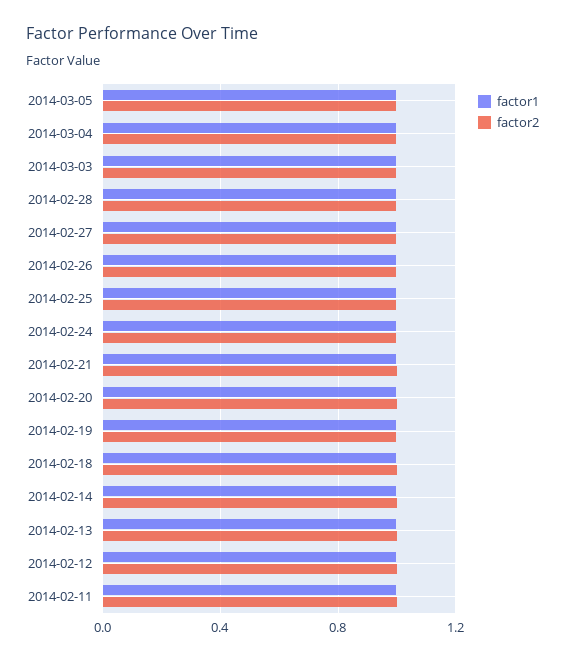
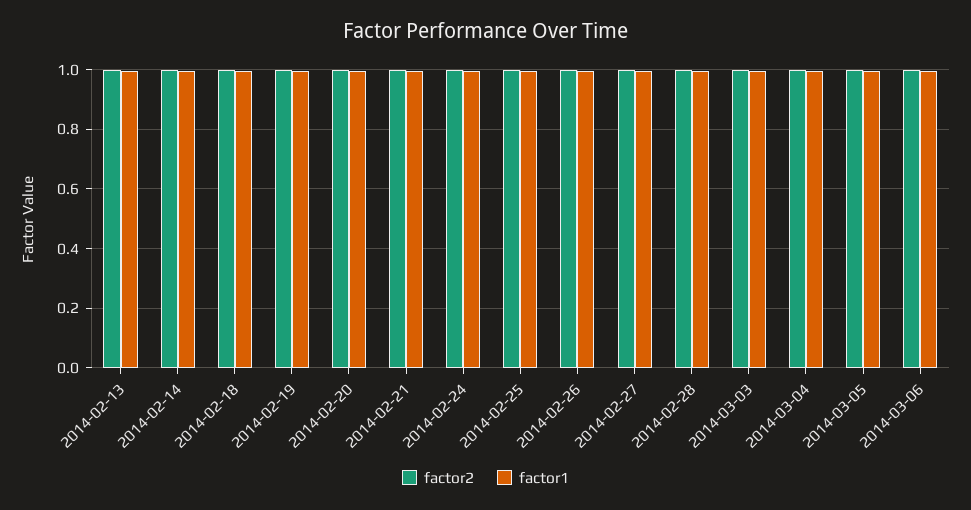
factor1, 2014-02-12: 1 -> none
factor2, 2014-02-12: 1 -> none
factor1, 2014-02-11: 1 -> none
factor2, 2014-02-11: 1 -> none
factor2, 2014-03-06: none -> 1
factor1, 2014-03-06: none -> 1

